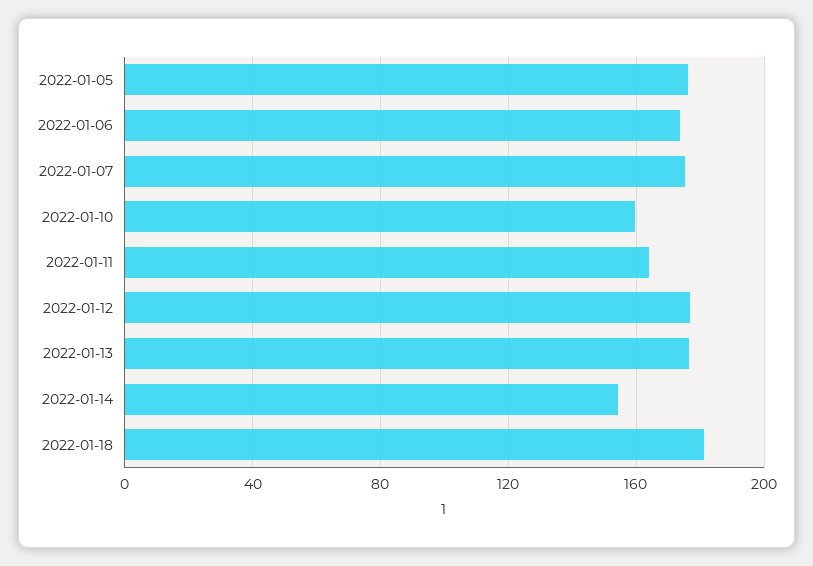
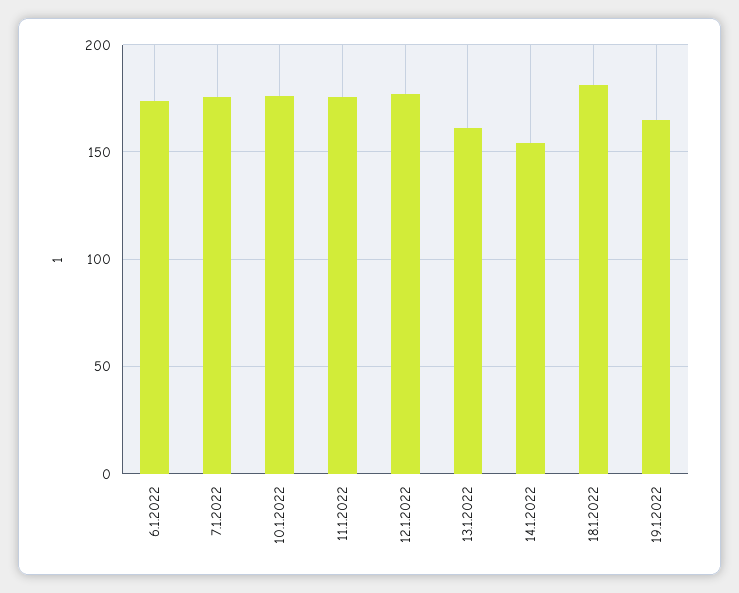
2022-01-05: 175 -> none
2022-01-10: 160 -> 175
2022-01-11: 165 -> 175
2022-01-13: 175 -> 160
19.1.2022: none -> 165

